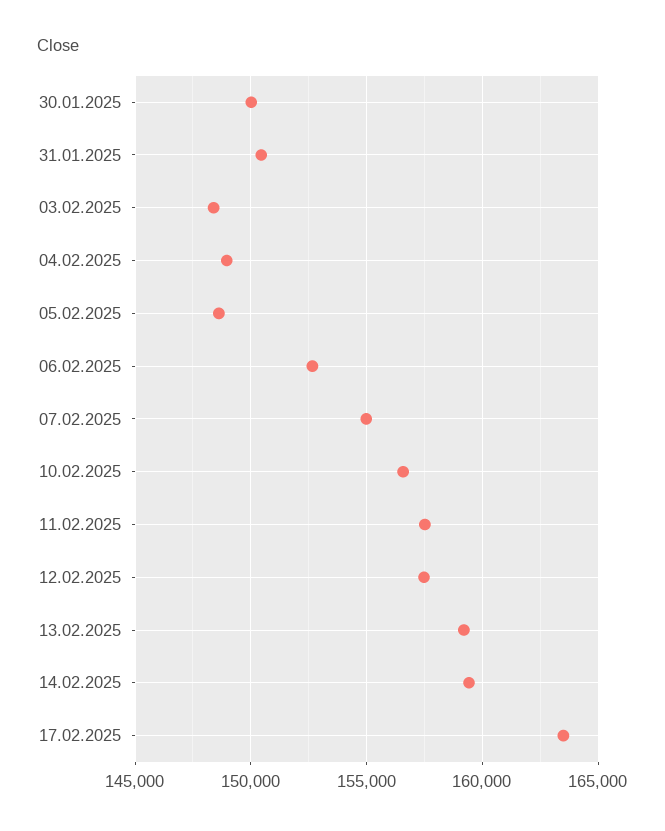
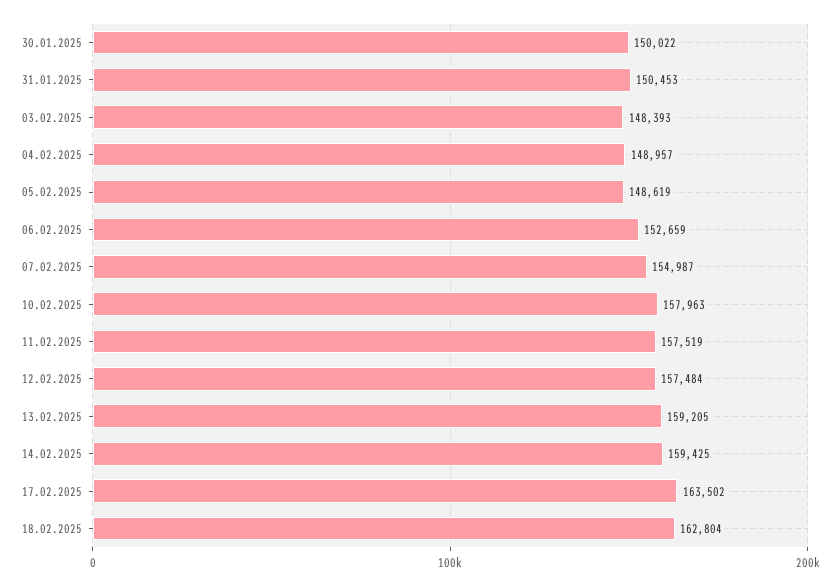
10.02.2025: 156500 -> 157963
18.02.2025: none -> 162804

